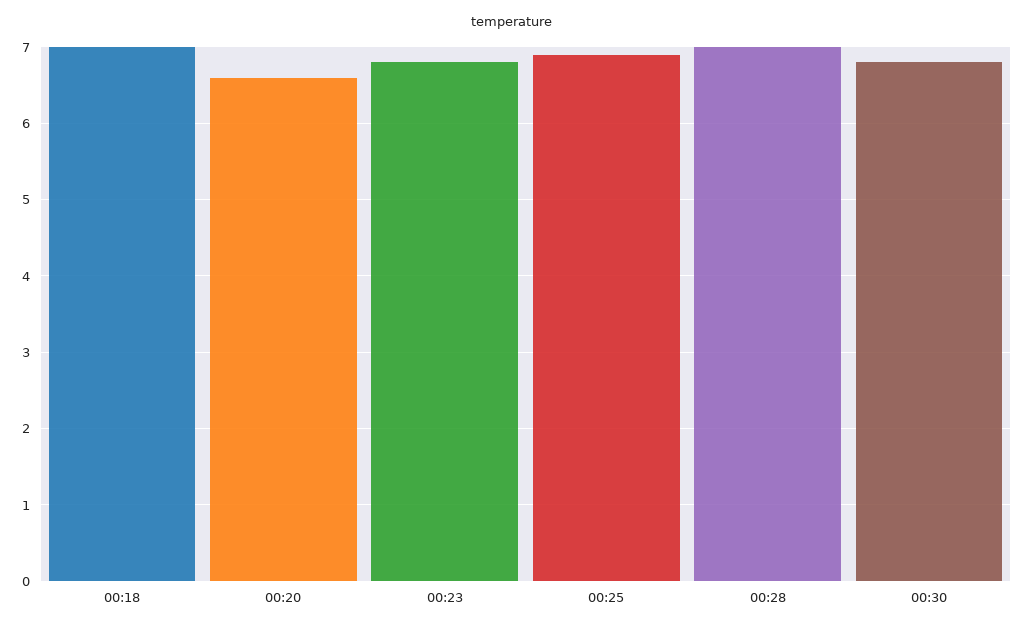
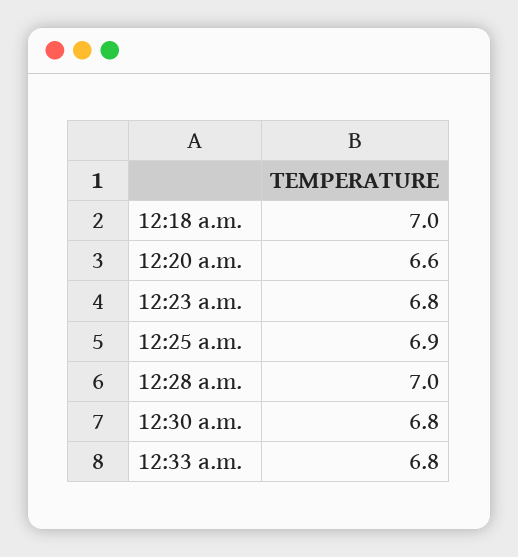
12:33 a.m.: none -> 6.8

